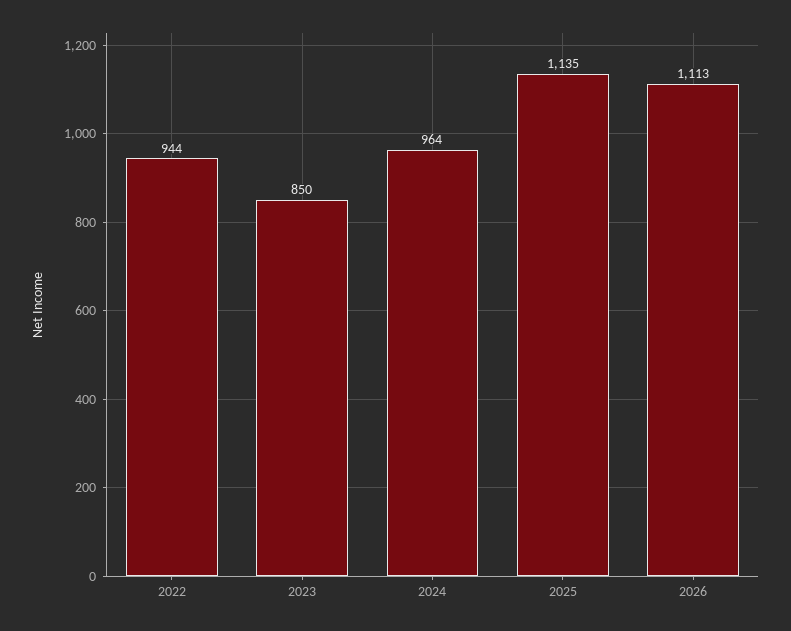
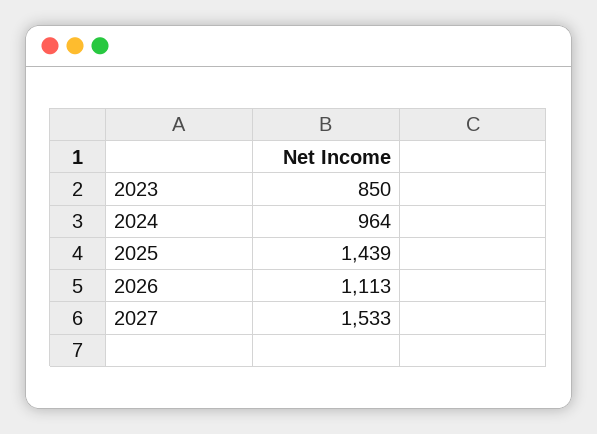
2022: 944 -> none
2025: 1135 -> 1439
2027: none -> 1533

